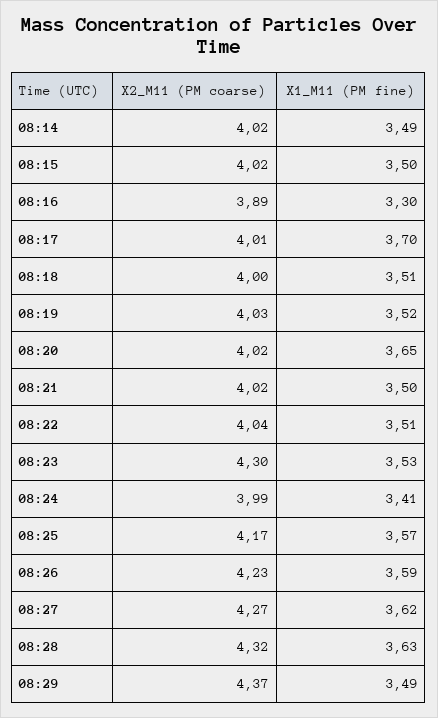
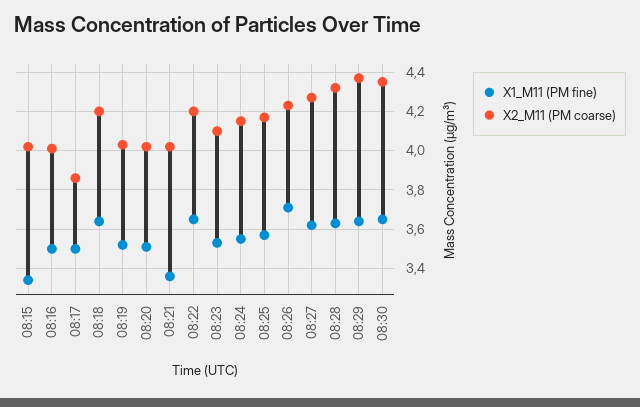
X2_M11 (PM coarse), 08:14: 4.02 -> none
X1_M11 (PM fine), 08:14: 3.49 -> none
X1_M11 (PM fine), 08:15: 3.5 -> 3.35
X2_M11 (PM coarse), 08:16: 3.89 -> 4
X1_M11 (PM fine), 08:16: 3.3 -> 3.5
X2_M11 (PM coarse), 08:17: 4.01 -> 3.85
X1_M11 (PM fine), 08:17: 3.7 -> 3.5
X2_M11 (PM coarse), 08:18: 4 -> 4.2
X1_M11 (PM fine), 08:18: 3.51 -> 3.65
X1_M11 (PM fine), 08:20: 3.65 -> 3.5
X1_M11 (PM fine), 08:21: 3.5 -> 3.35
X2_M11 (PM coarse), 08:22: 4.04 -> 4.2
X1_M11 (PM fine), 08:22: 3.51 -> 3.65
X2_M11 (PM coarse), 08:23: 4.3 -> 4.1
X2_M11 (PM coarse), 08:24: 3.99 -> 4.15
X1_M11 (PM fine), 08:24: 3.41 -> 3.55
X1_M11 (PM fine), 08:26: 3.59 -> 3.7
X1_M11 (PM fine), 08:29: 3.49 -> 3.65
X1_M11 (PM fine), 08:30: none -> 3.65
X2_M11 (PM coarse), 08:30: none -> 4.35

